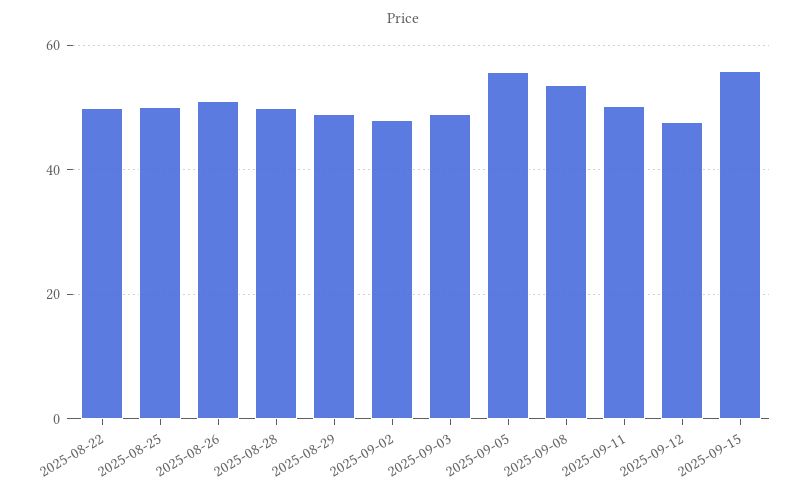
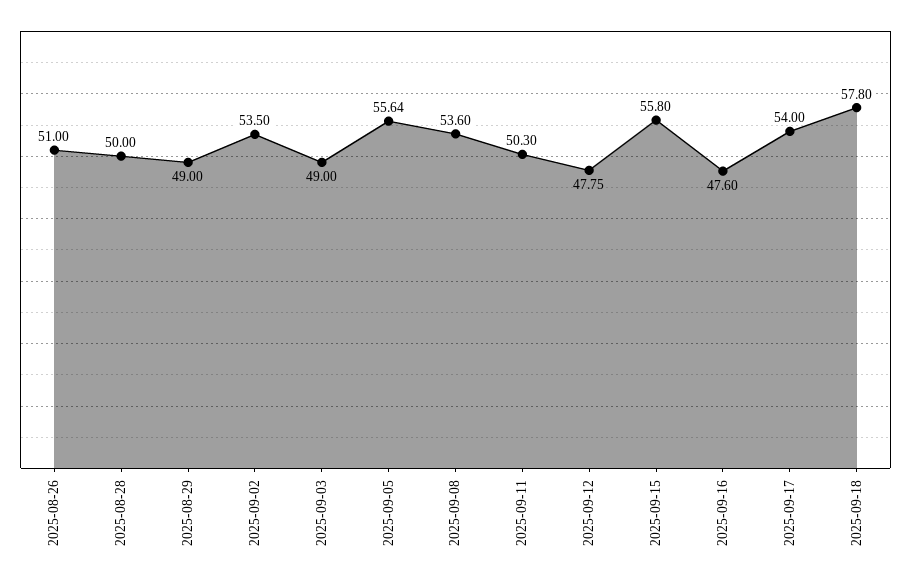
2025-08-22: 50 -> none
2025-08-25: 50 -> none
2025-09-02: 48 -> 53.5
2025-09-16: none -> 47.6
2025-09-17: none -> 54
2025-09-18: none -> 57.8

